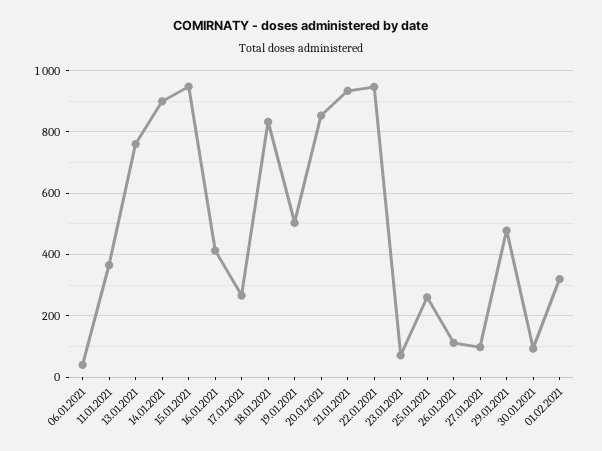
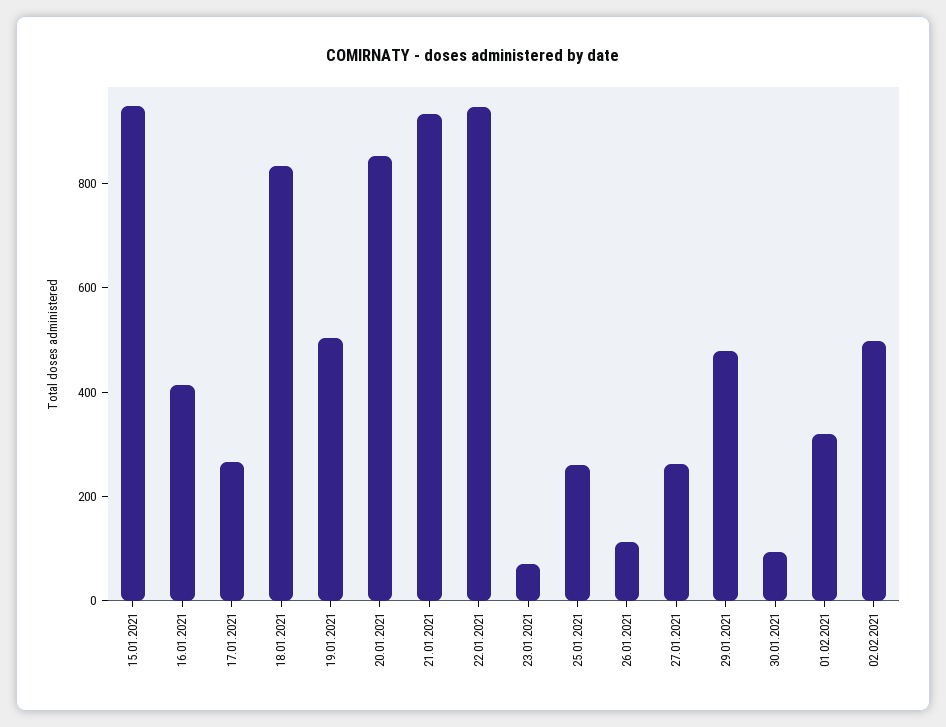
06.01.2021: 40 -> none
11.01.2021: 360 -> none
13.01.2021: 760 -> none
14.01.2021: 900 -> none
27.01.2021: 100 -> 250
02.02.2021: none -> 500

